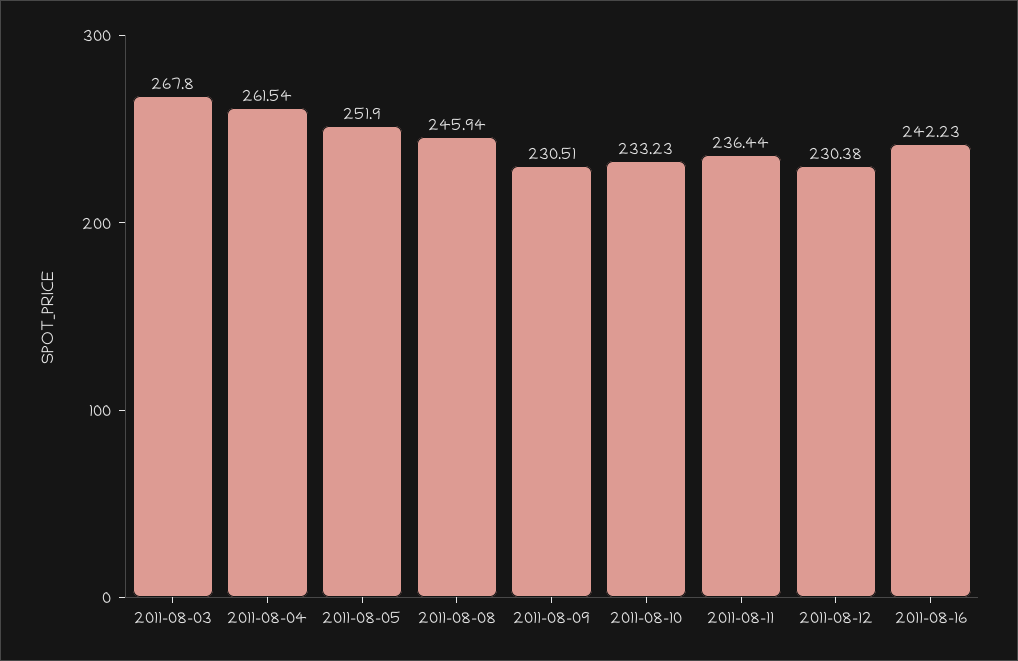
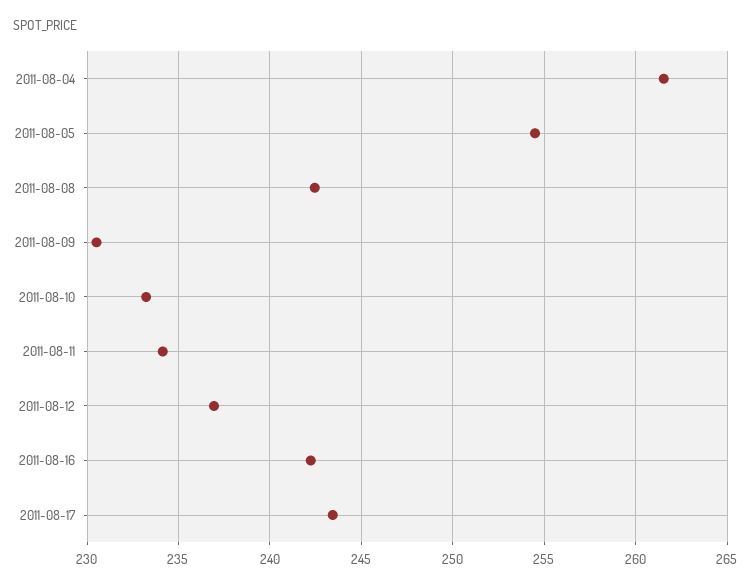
2011-08-03: 267.8 -> none
2011-08-05: 251.9 -> 254.5
2011-08-08: 245.94 -> 242.5
2011-08-11: 236.44 -> 234
2011-08-12: 230.38 -> 237
2011-08-17: none -> 243.5

